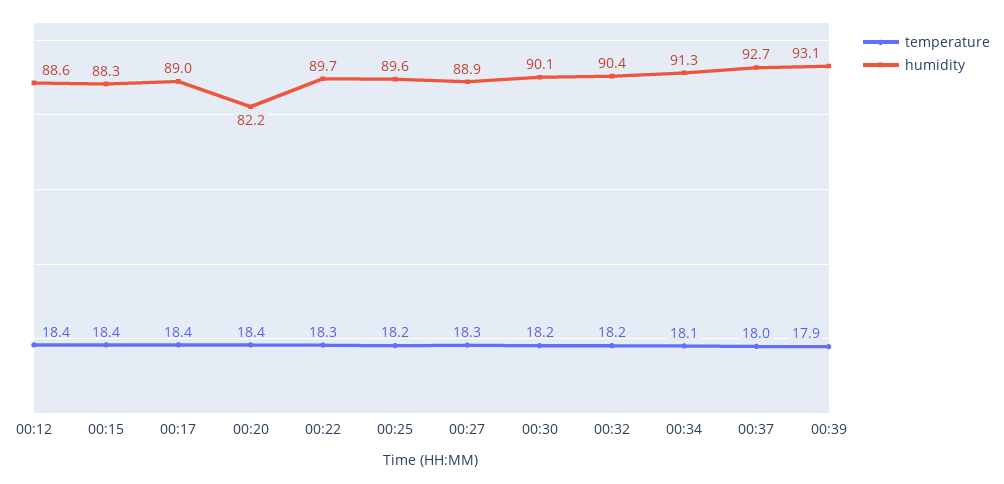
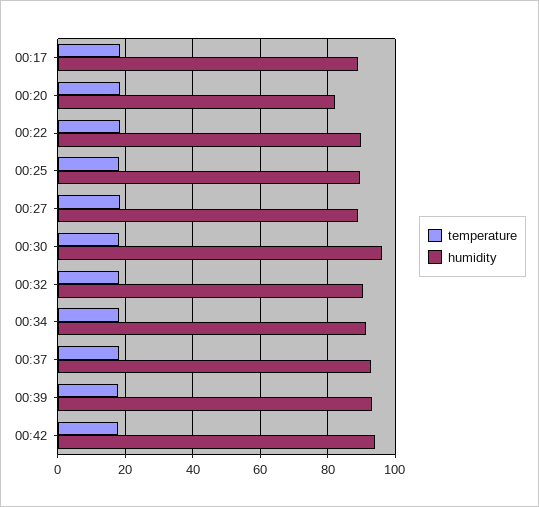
temperature, 00:12: 18.4 -> none
humidity, 00:12: 88.6 -> none
temperature, 00:15: 18.4 -> none
humidity, 00:15: 88.3 -> none
humidity, 00:30: 90.1 -> 96
temperature, 00:42: none -> 18
humidity, 00:42: none -> 94

